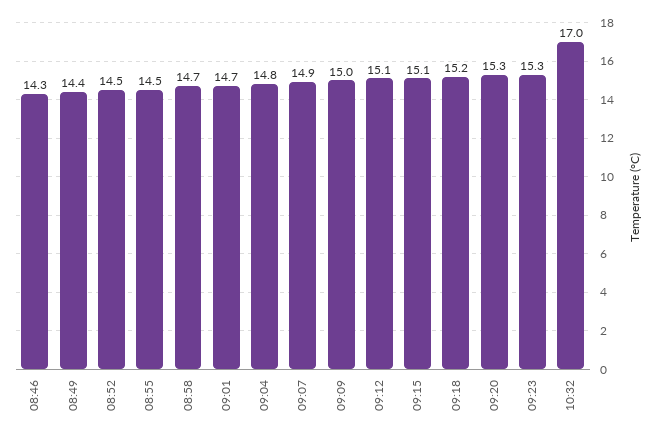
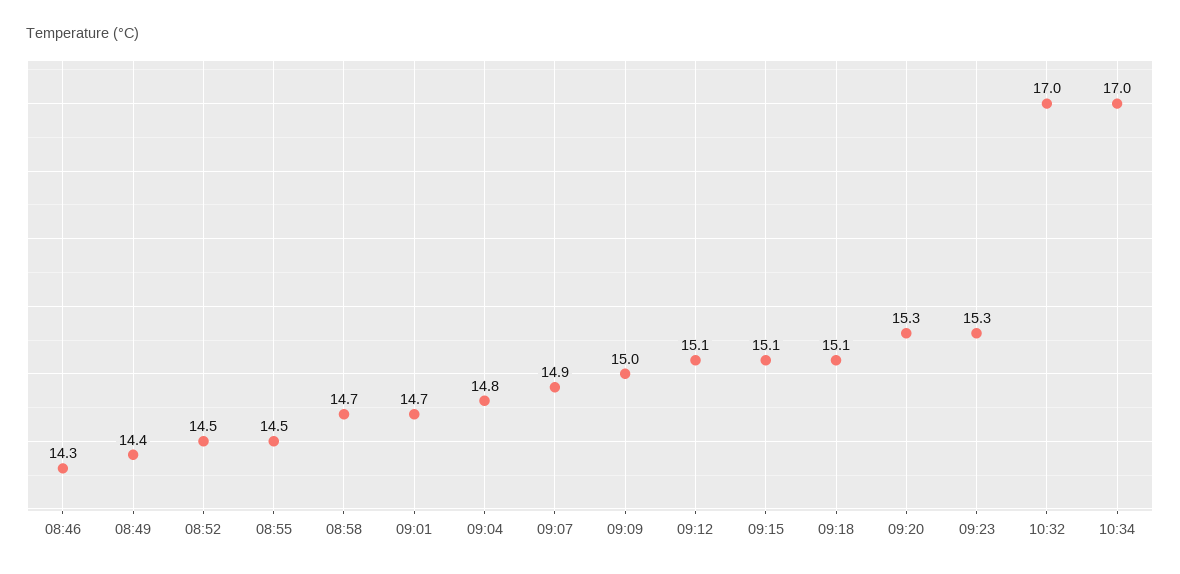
09:18: 15.2 -> 15.1
10:34: none -> 17

